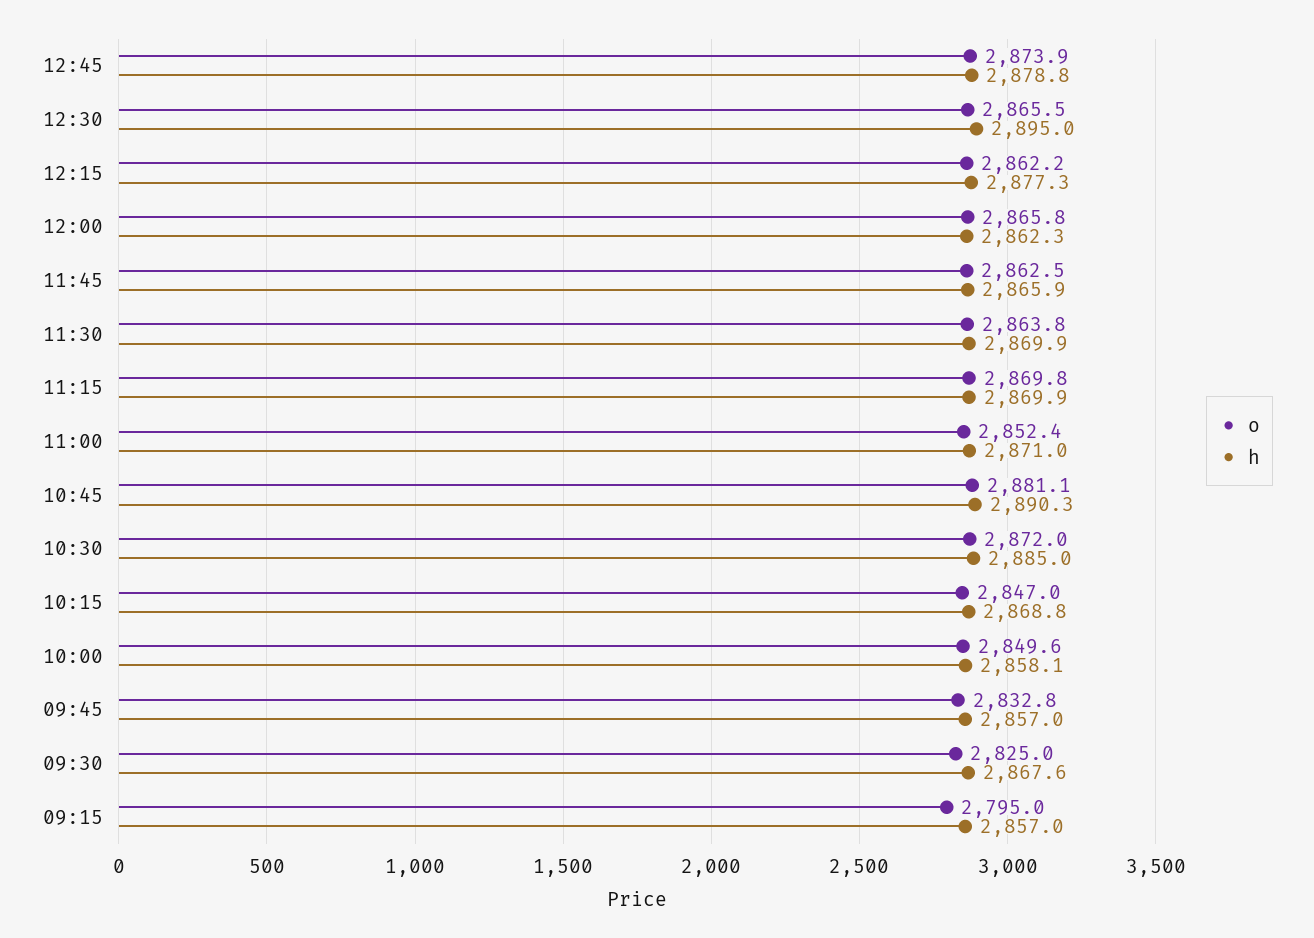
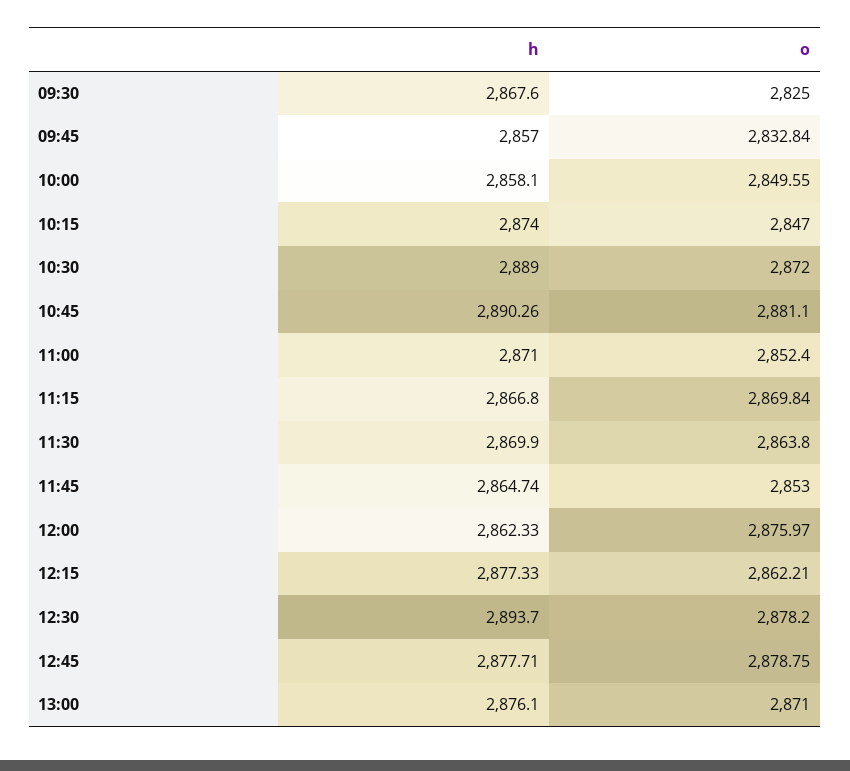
o, 12:45: 2873.9 -> 2878.75
h, 12:45: 2878.8 -> 2877.71
o, 12:30: 2865.5 -> 2878.2
h, 12:30: 2895 -> 2893.7
o, 12:00: 2865.8 -> 2875.97
o, 11:45: 2862.5 -> 2853
h, 11:45: 2865.9 -> 2864.74
h, 11:15: 2869.9 -> 2866.8
h, 10:30: 2885 -> 2889
h, 10:15: 2868.8 -> 2874
o, 09:15: 2795 -> none
h, 09:15: 2857 -> none
h, 13:00: none -> 2876.1
o, 13:00: none -> 2871

